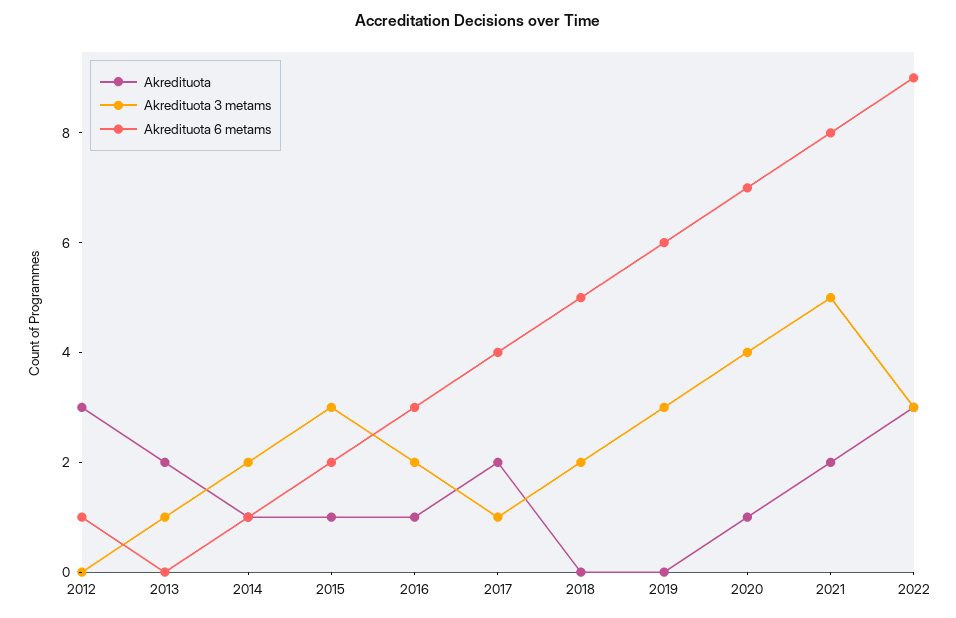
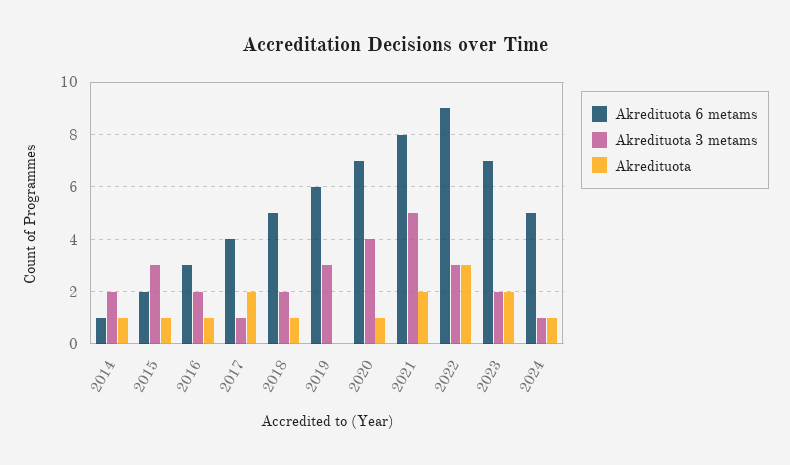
Akredituota, 2012: 3 -> none
Akredituota 3 metams, 2012: 0 -> none
Akredituota 6 metams, 2012: 1 -> none
Akredituota, 2013: 2 -> none
Akredituota 3 metams, 2013: 1 -> none
Akredituota 6 metams, 2013: 0 -> none
Akredituota, 2018: 0 -> 1
Akredituota 6 metams, 2023: none -> 7
Akredituota 3 metams, 2023: none -> 2
Akredituota, 2023: none -> 2
Akredituota 6 metams, 2024: none -> 5
Akredituota 3 metams, 2024: none -> 1
Akredituota, 2024: none -> 1

